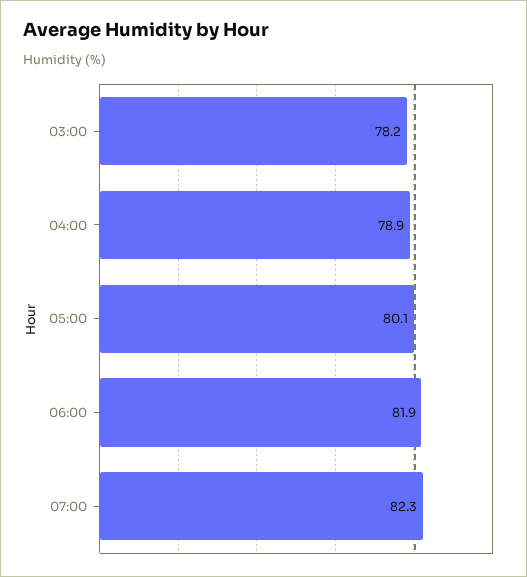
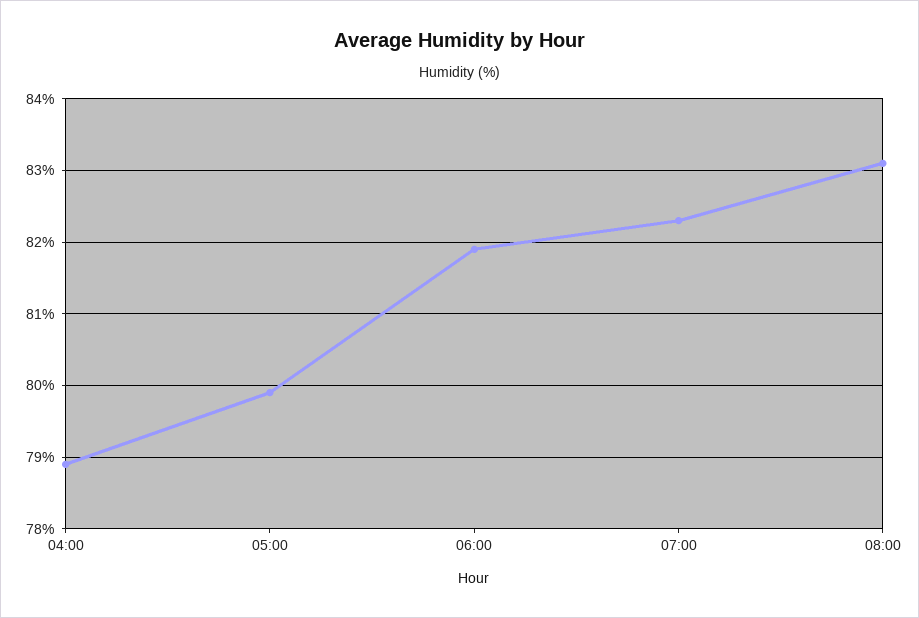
03:00: 78.2 -> none
05:00: 80.1 -> 79.9
08:00: none -> 83.1

